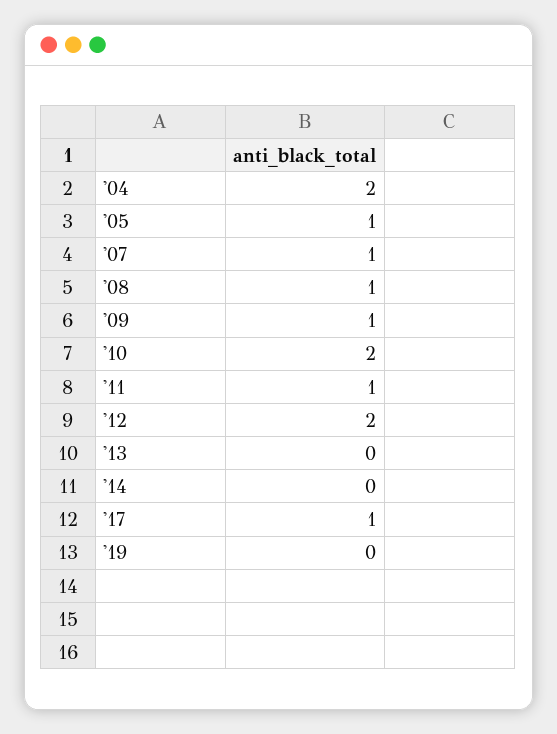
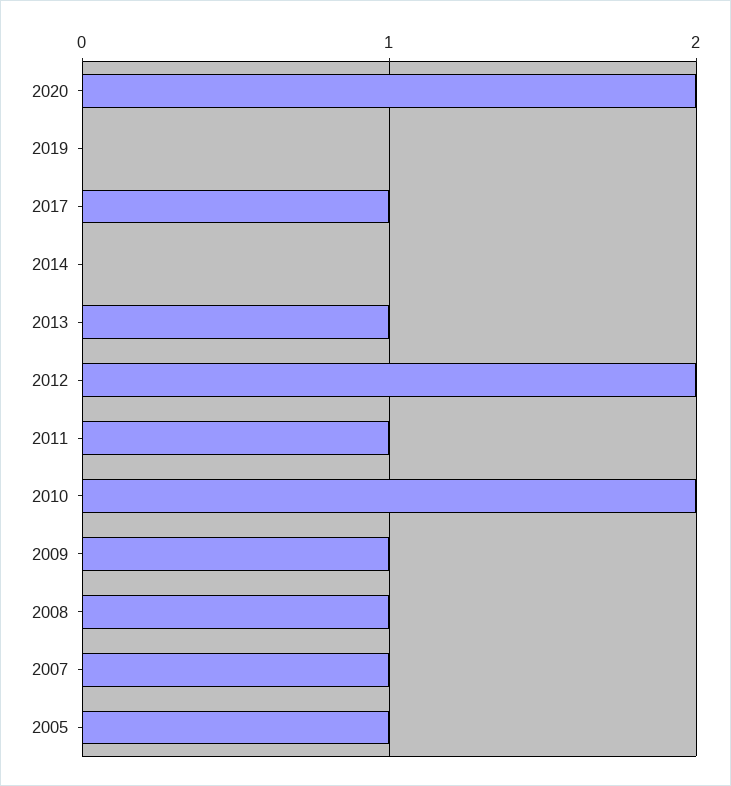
'04: 2 -> none
'13: 0 -> 1
2020: none -> 2

